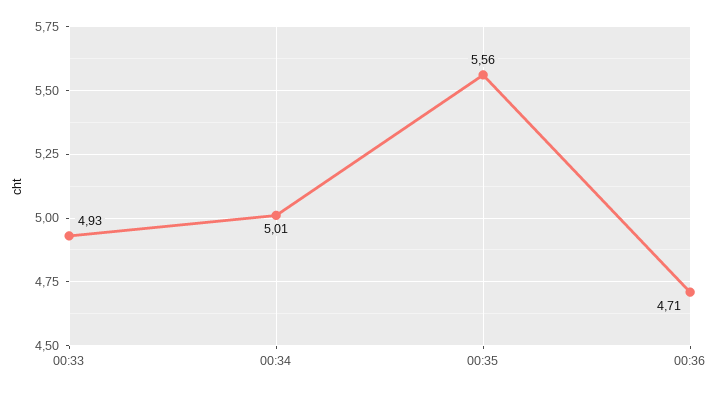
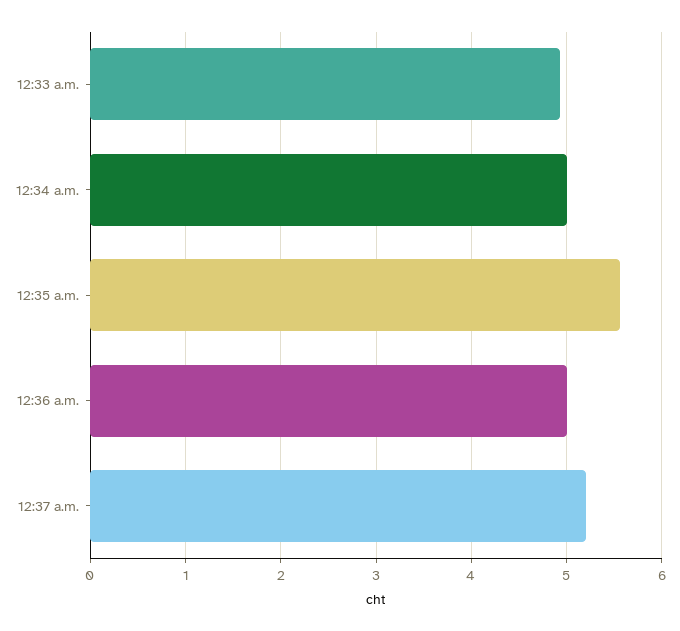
00:36: 4.71 -> 5
12:37 a.m.: none -> 5.2

